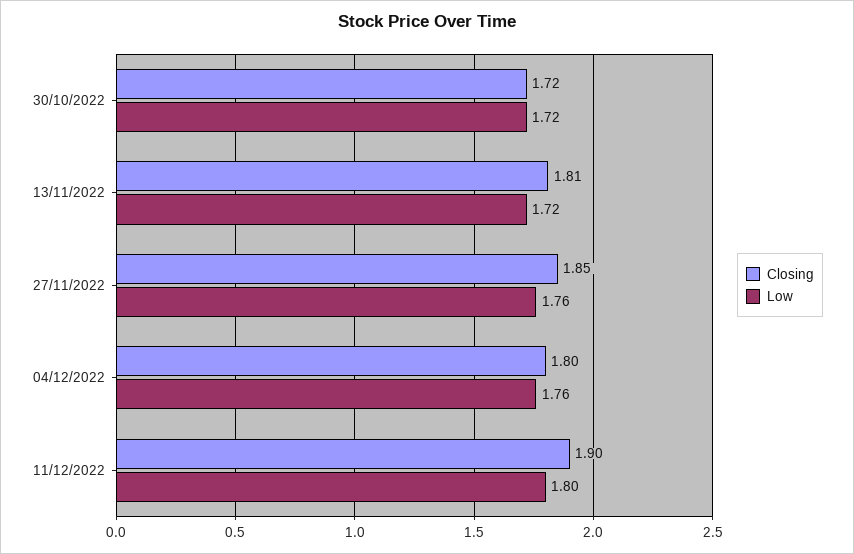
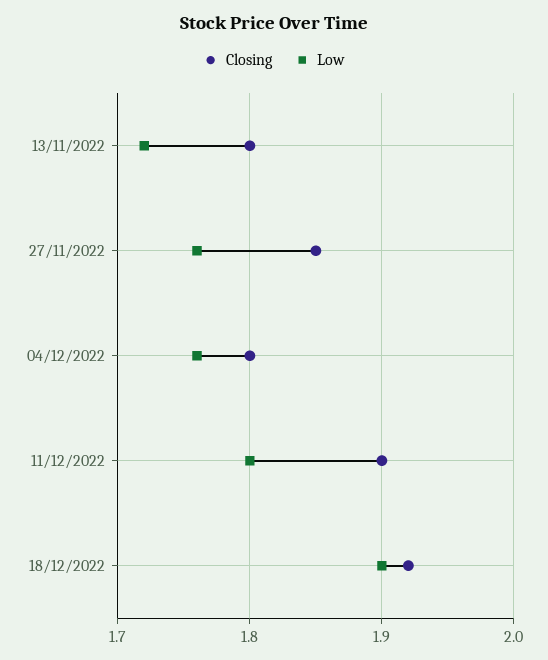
Closing, 30/10/2022: 1.72 -> none
Low, 30/10/2022: 1.72 -> none
Closing, 13/11/2022: 1.81 -> 1.8
Closing, 18/12/2022: none -> 1.92
Low, 18/12/2022: none -> 1.9

